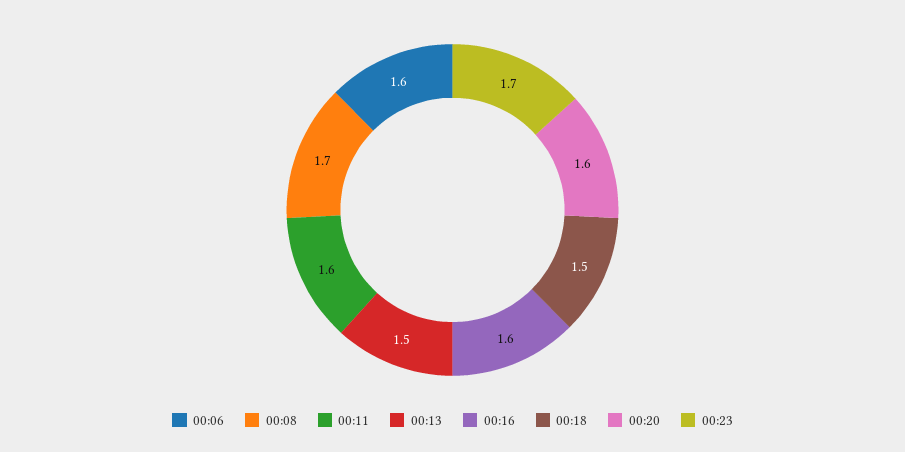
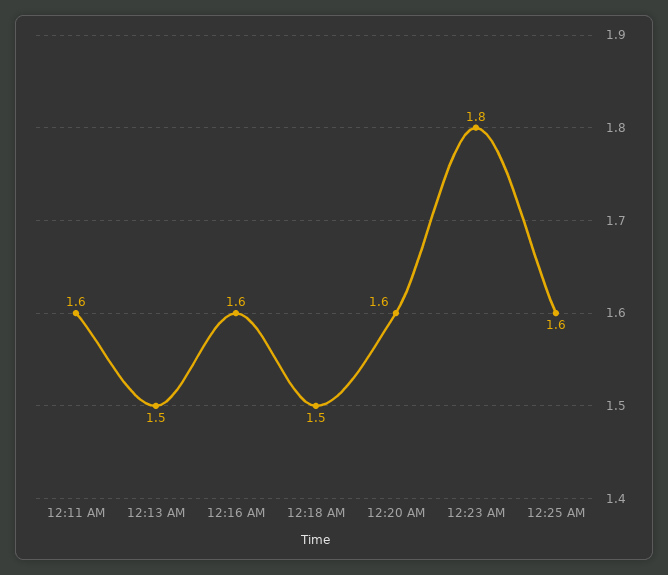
00:06: 1.6 -> none
00:08: 1.7 -> none
00:23: 1.7 -> 1.8
12:25 AM: none -> 1.6

